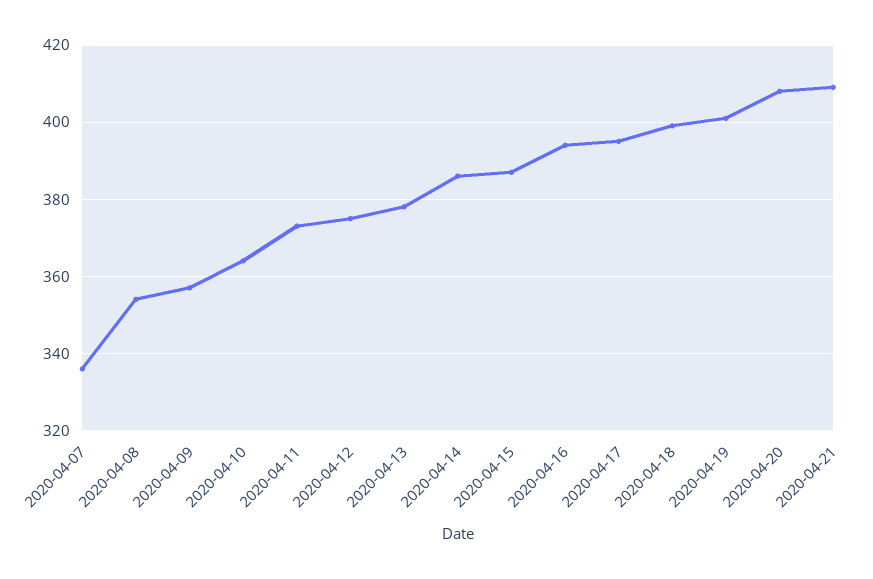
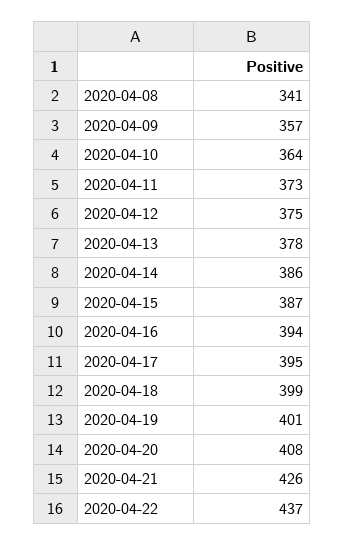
2020-04-07: 335 -> none
2020-04-08: 355 -> 341
2020-04-21: 410 -> 426
2020-04-22: none -> 437

